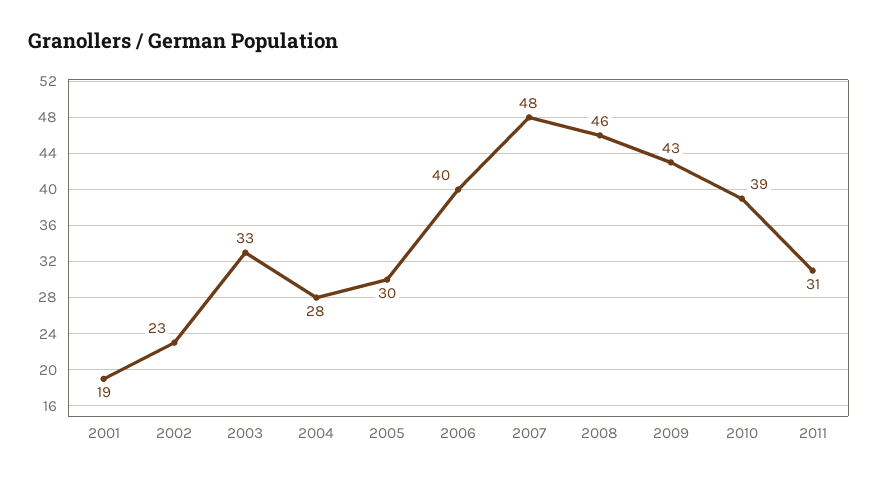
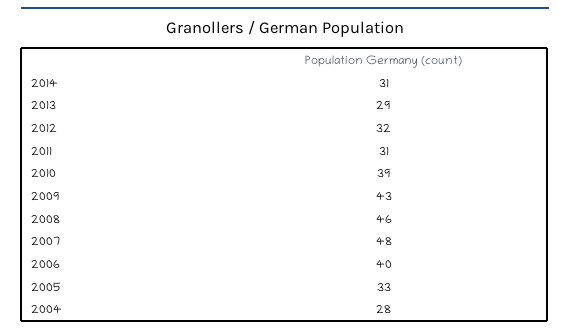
2001: 19 -> none
2002: 23 -> none
2003: 33 -> none
2005: 30 -> 33
2014: none -> 31
2013: none -> 29
2012: none -> 32

